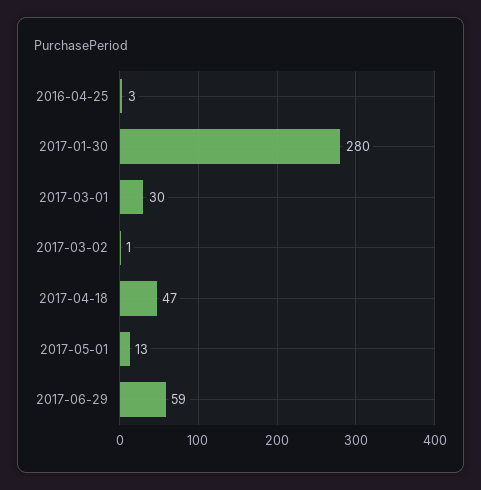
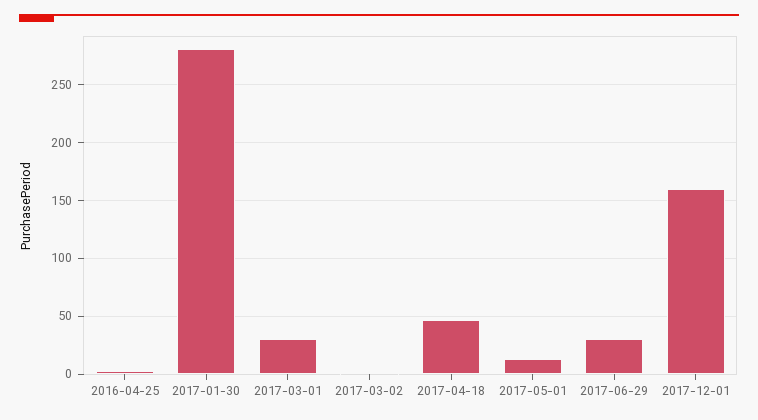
2017-06-29: 59 -> 30
2017-12-01: none -> 160

